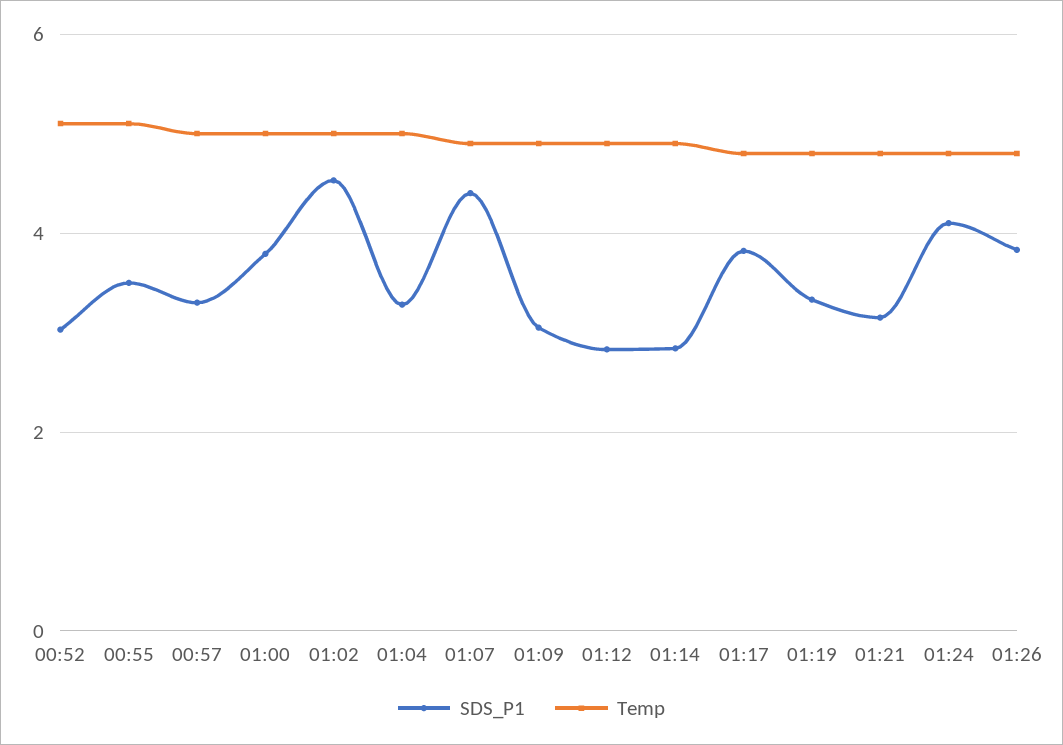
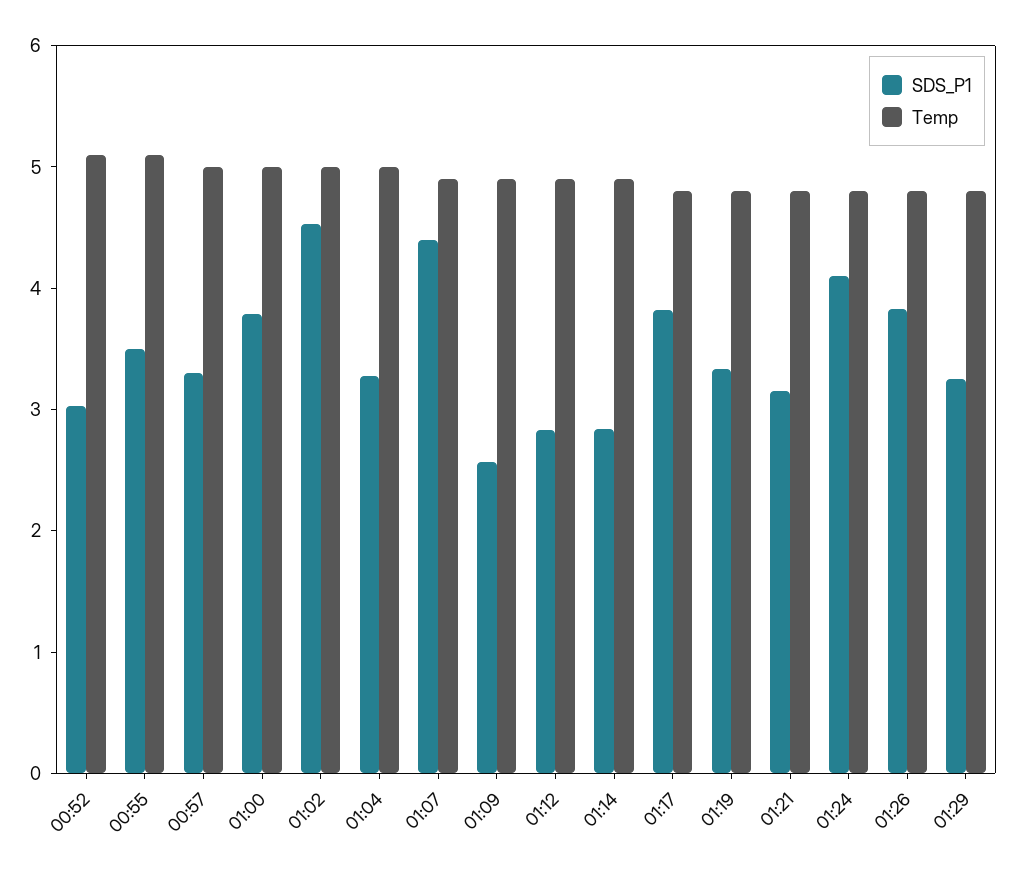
SDS_P1, 01:09: 3 -> 2.6
SDS_P1, 01:29: none -> 3.2
Temp, 01:29: none -> 4.8

